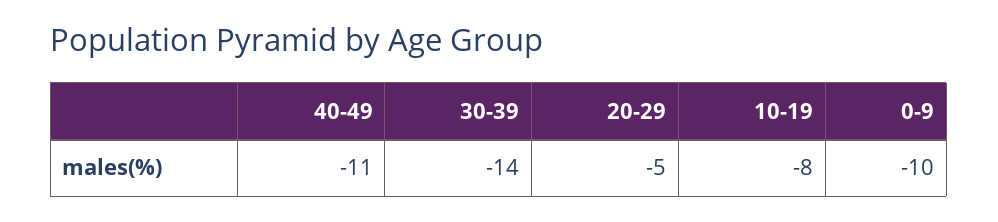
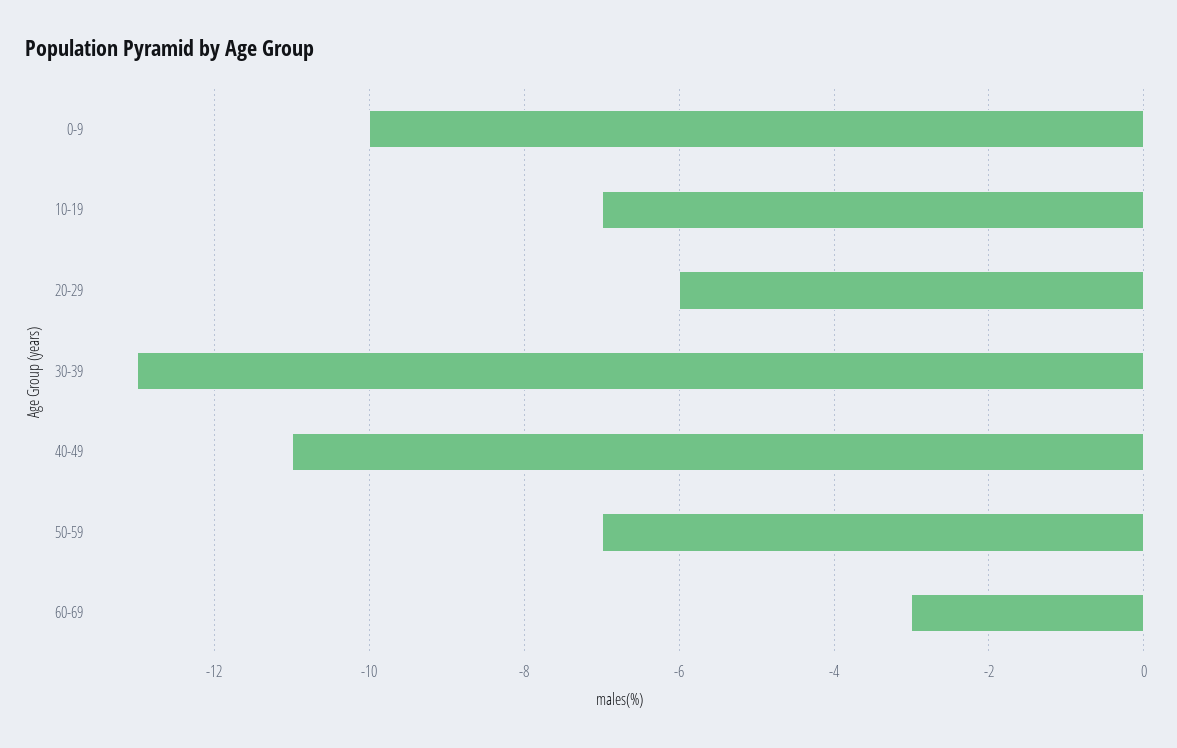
30-39: -14 -> -13
20-29: -5 -> -6
10-19: -8 -> -7
50-59: none -> -7
60-69: none -> -3

